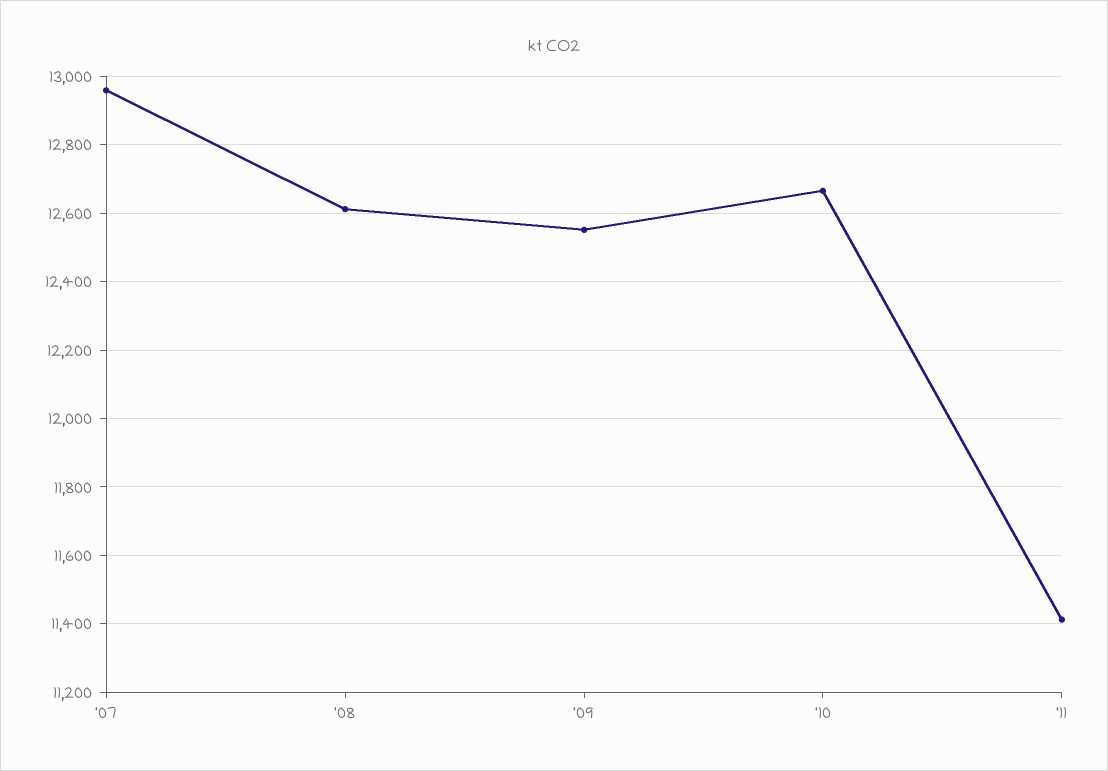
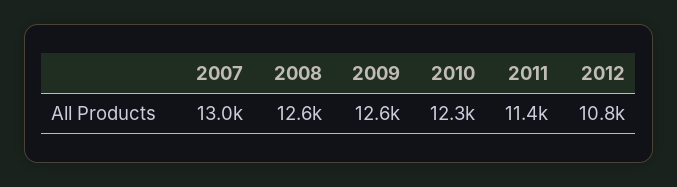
'10: 12660 -> 12300
2012: none -> 10800

